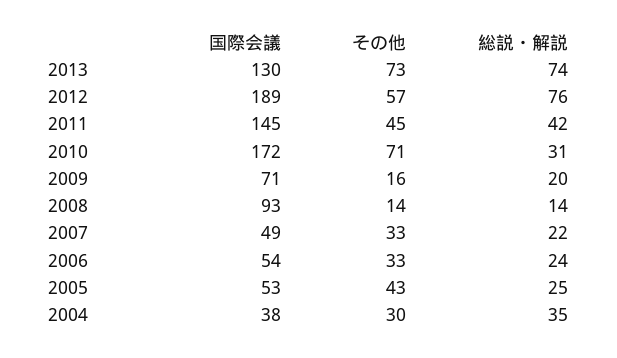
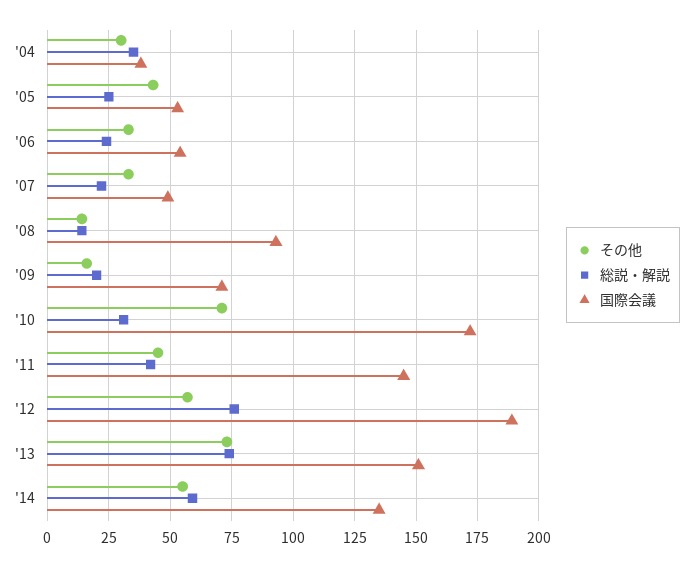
国際会議, 2013: 130 -> 150
その他, '14: none -> 55
総説・解説, '14: none -> 60
国際会議, '14: none -> 135

